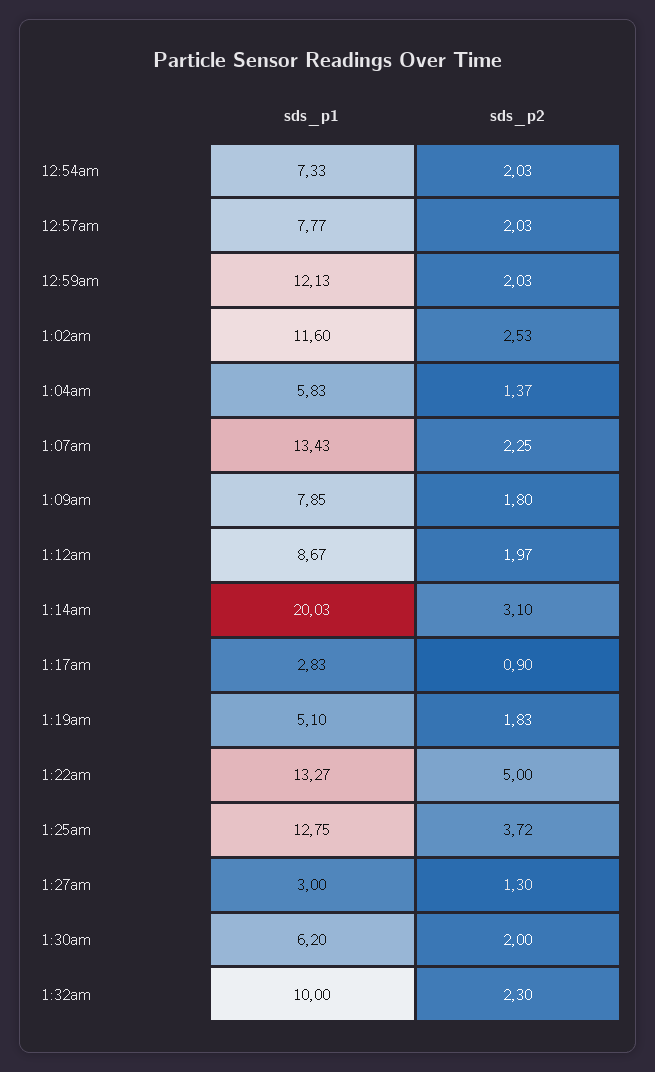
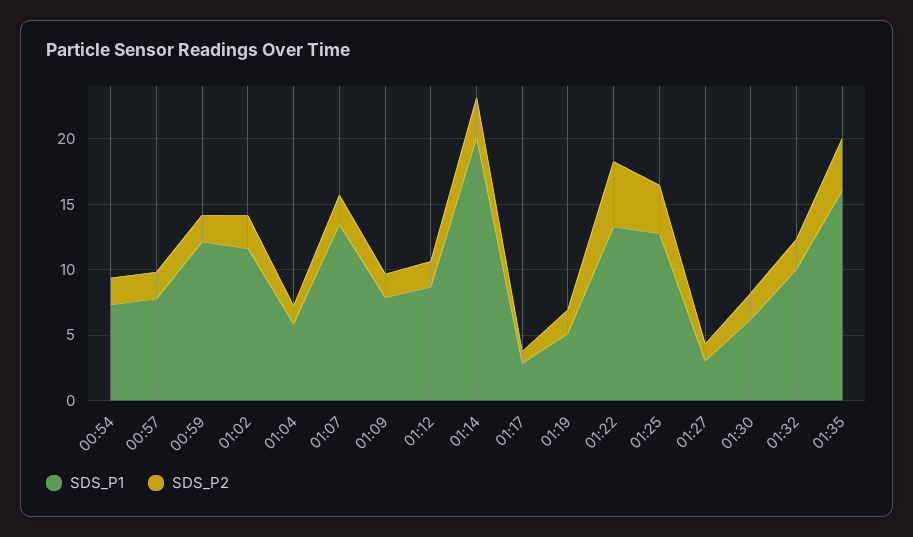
sds_p1, 01:35: none -> 16
sds_p2, 01:35: none -> 4

